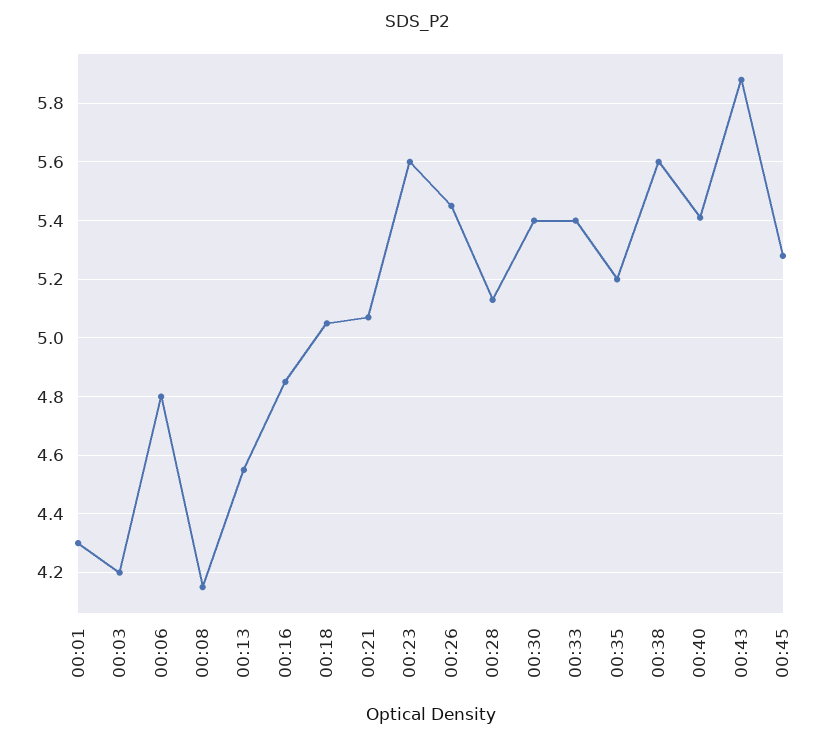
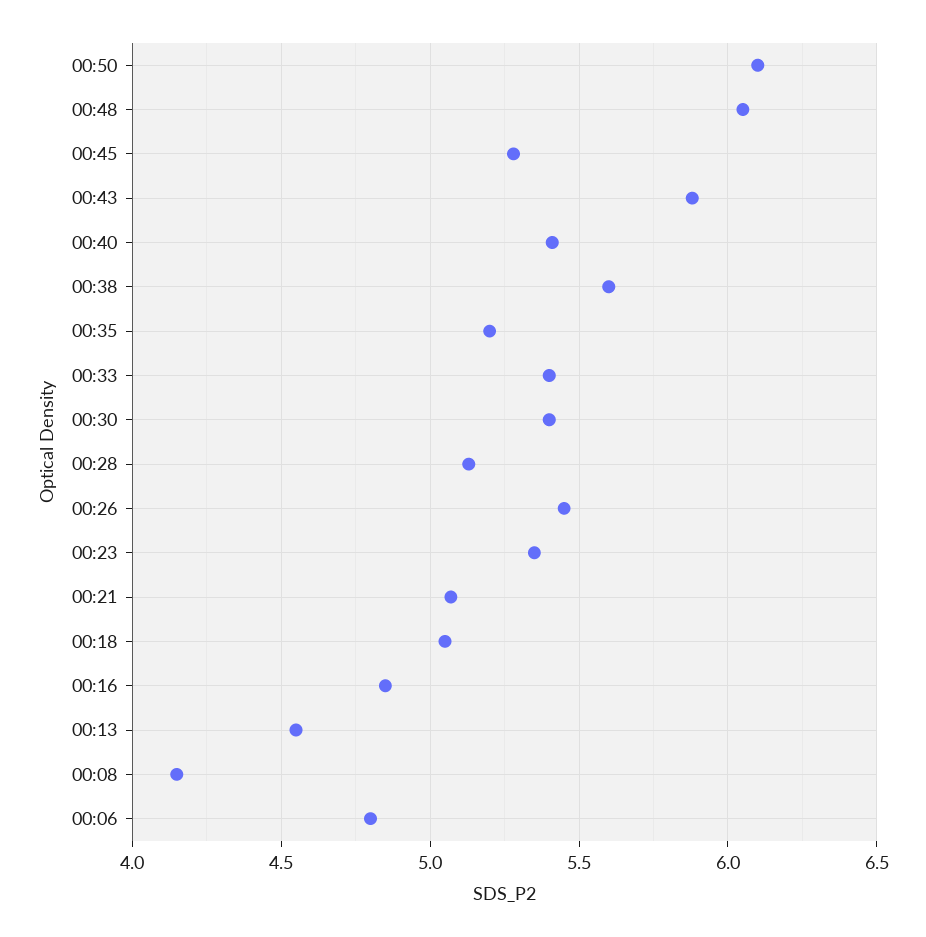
00:01: 4.3 -> none
00:03: 4.2 -> none
00:23: 5.6 -> 5.35
00:50: none -> 6.1
00:48: none -> 6.05

